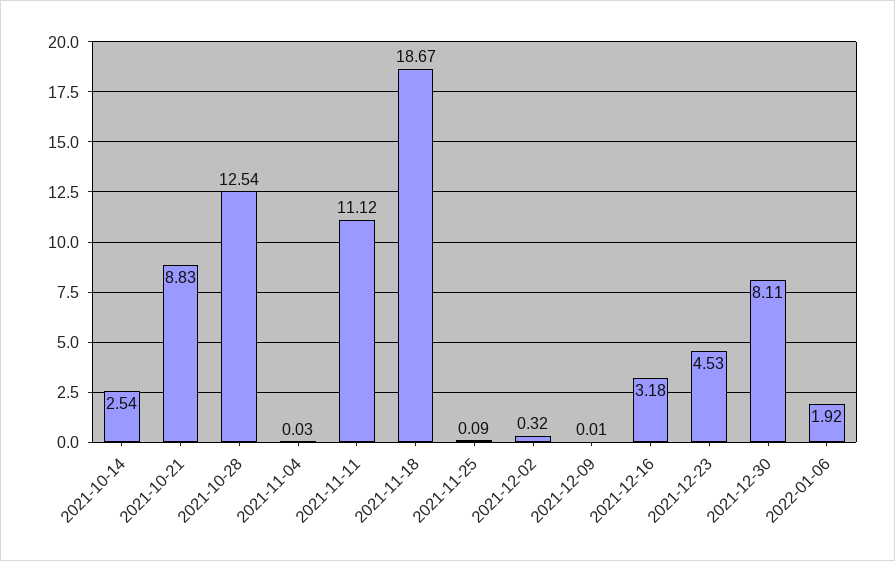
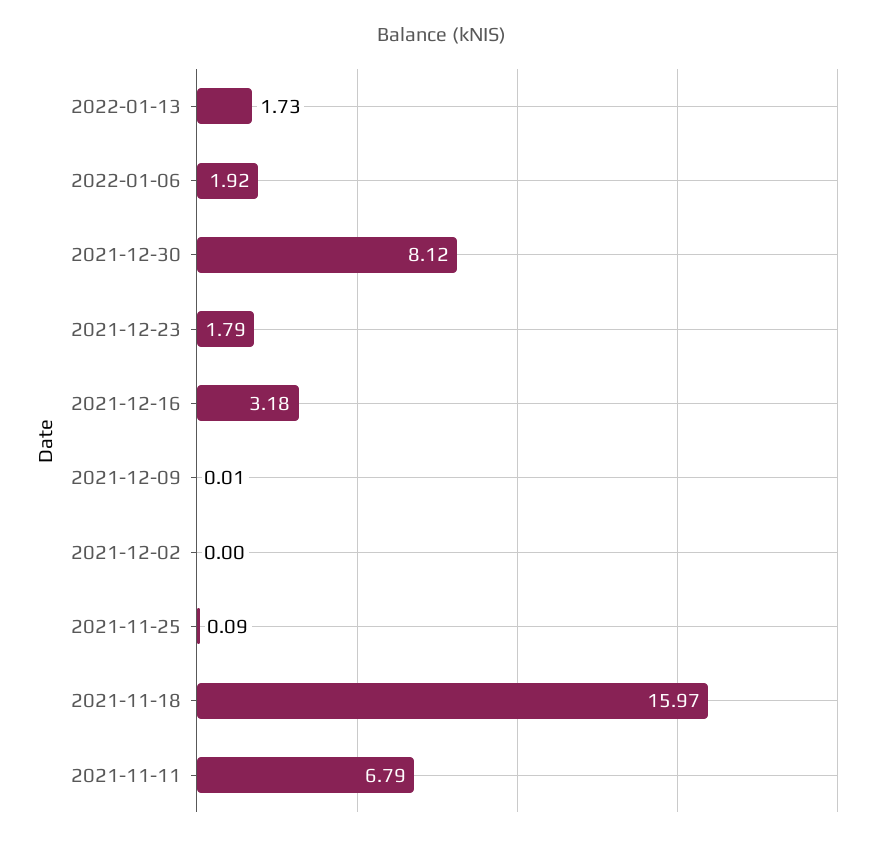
2021-10-14: 2.54 -> none
2021-10-21: 8.83 -> none
2021-10-28: 12.54 -> none
2021-11-04: 0.03 -> none
2021-11-11: 11.12 -> 6.79
2021-11-18: 18.67 -> 15.97
2021-12-02: 0.32 -> 0
2021-12-23: 4.53 -> 1.79
2021-12-30: 8.11 -> 8.12
2022-01-13: none -> 1.73

